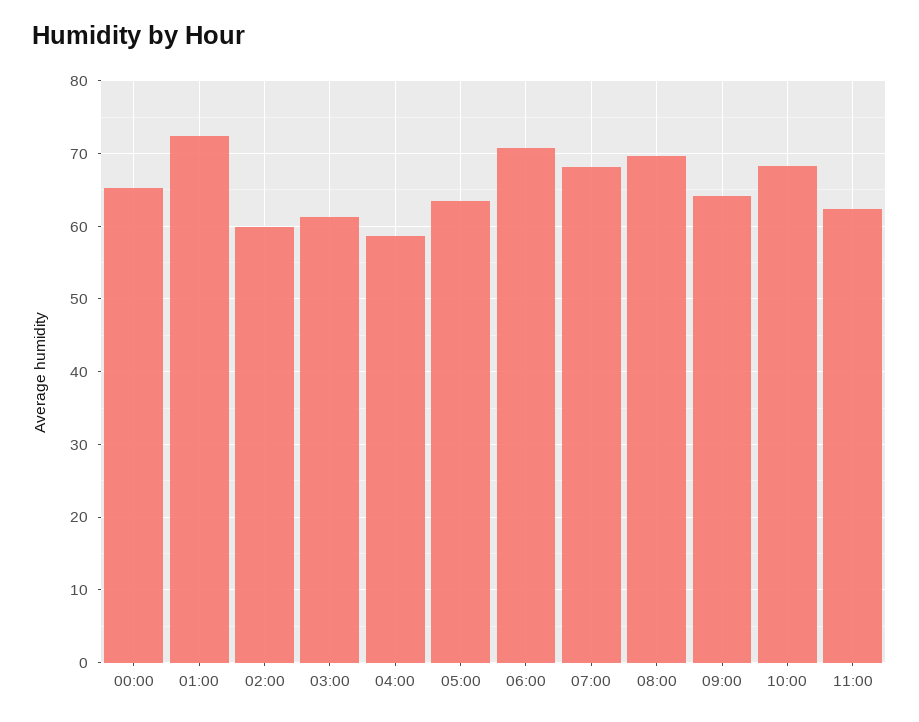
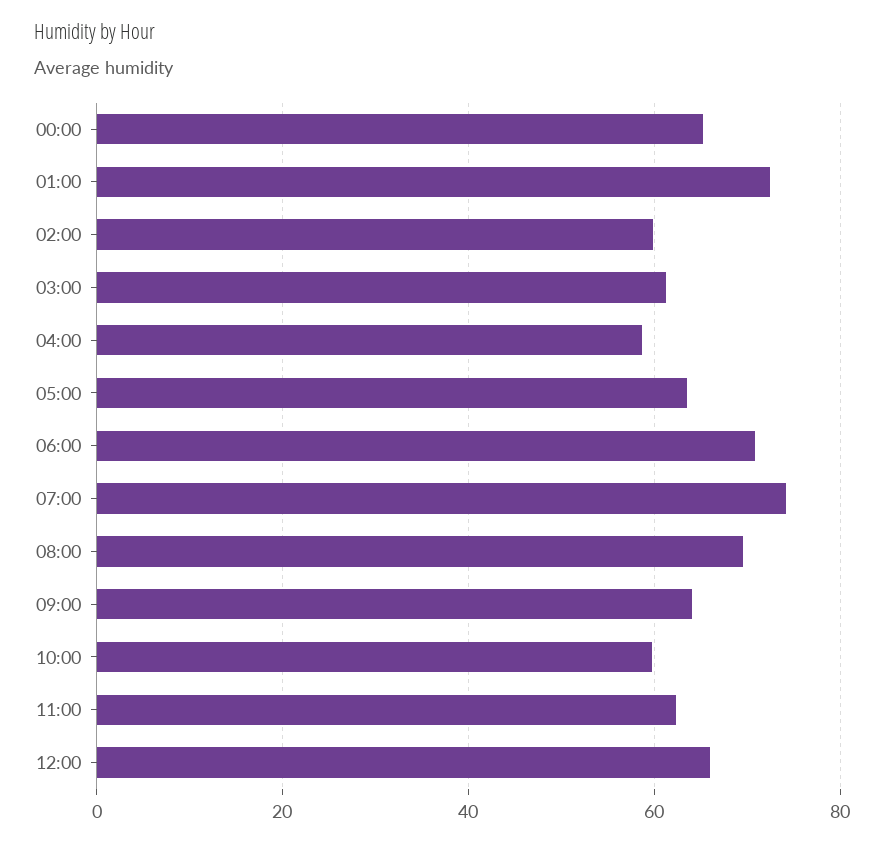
07:00: 68 -> 74
10:00: 68 -> 60
12:00: none -> 66

